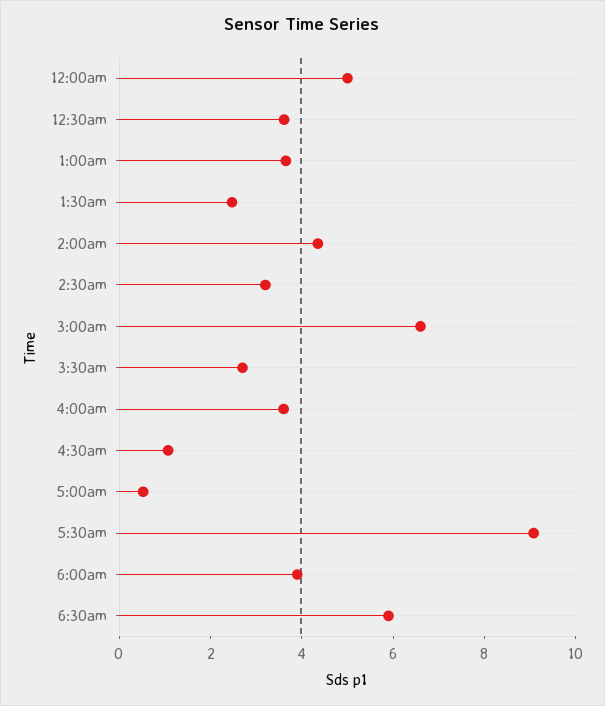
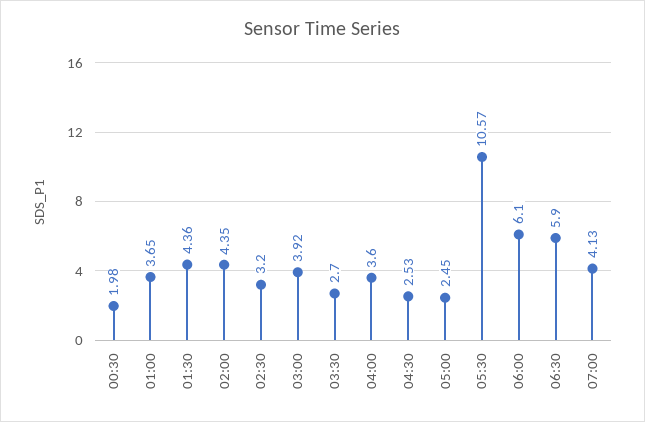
12:00am: 5 -> none
12:30am: 3.5 -> 1.98
1:30am: 2.5 -> 4.36
3:00am: 6.5 -> 3.92
4:30am: 1 -> 2.53
5:00am: 0.5 -> 2.45
5:30am: 9 -> 10.57
6:00am: 4 -> 6.1
07:00: none -> 4.13

